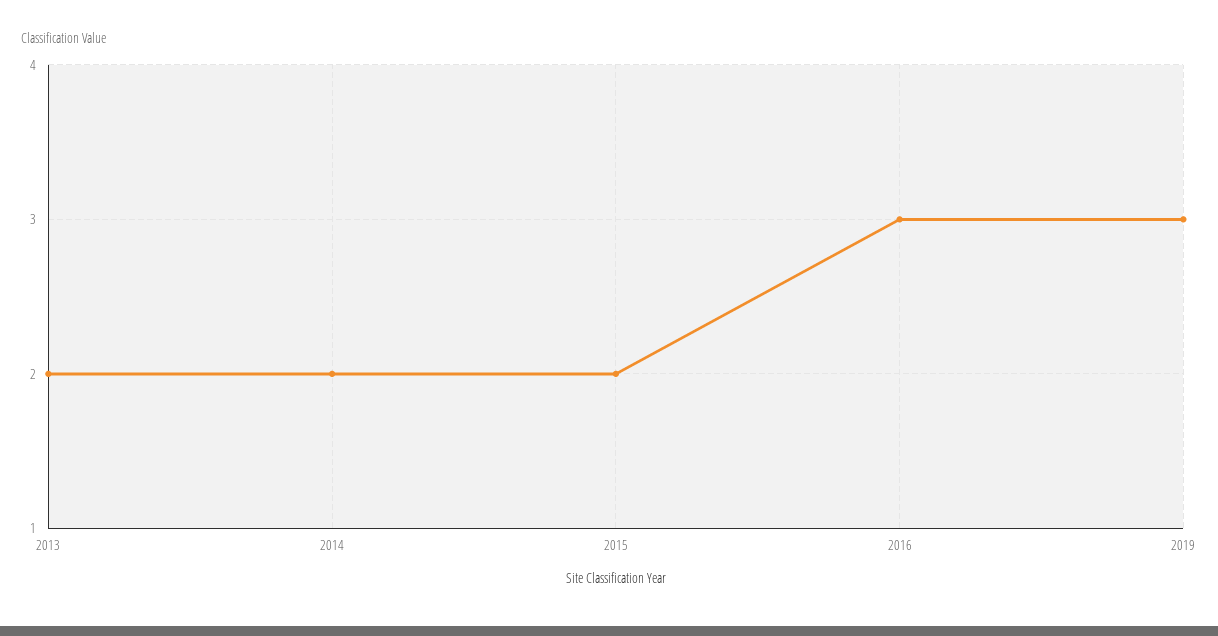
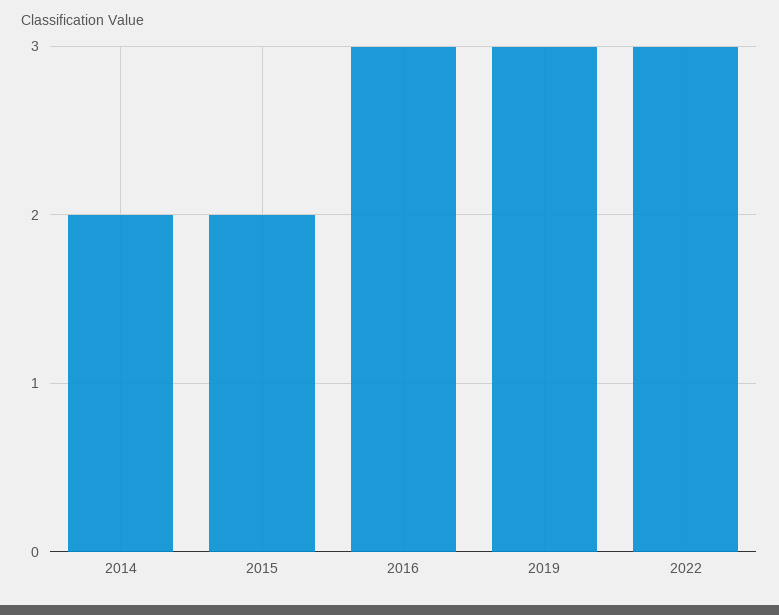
2013: 2 -> none
2022: none -> 3

